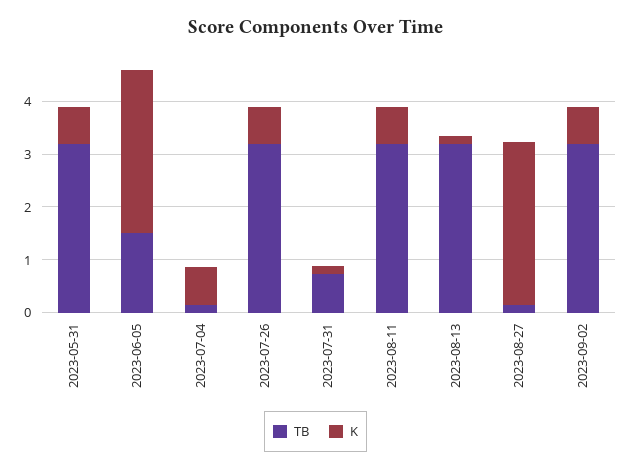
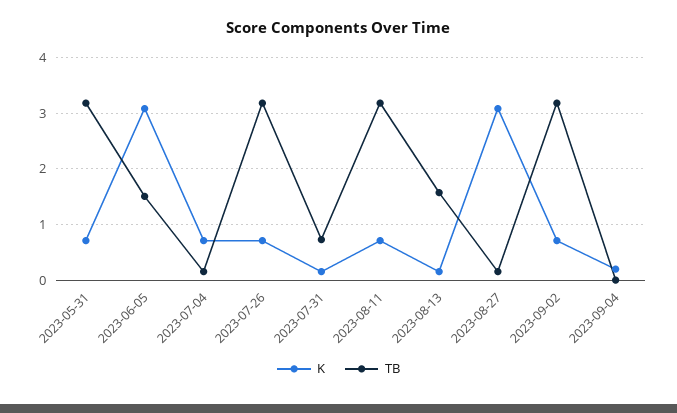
TB, 2023-08-13: 3.2 -> 1.6
K, 2023-09-04: none -> 0.2
TB, 2023-09-04: none -> 0

